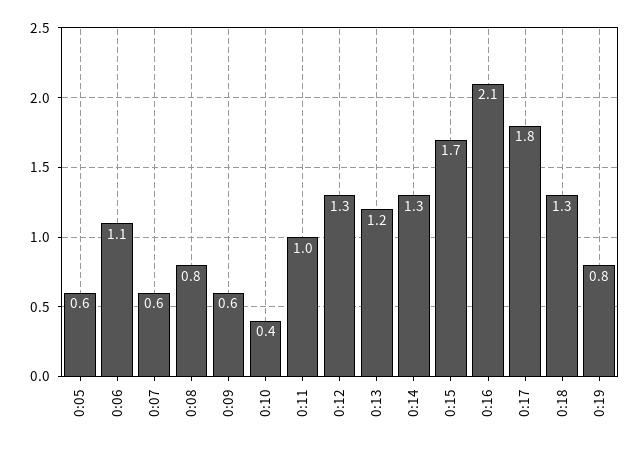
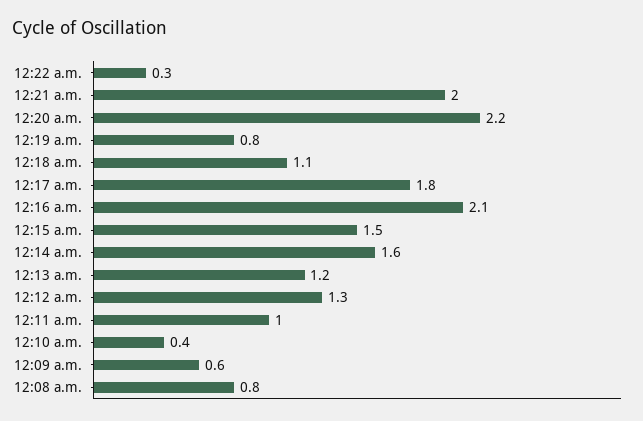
0:05: 0.6 -> none
0:06: 1.1 -> none
0:07: 0.6 -> none
0:14: 1.3 -> 1.6
0:15: 1.7 -> 1.5
0:18: 1.3 -> 1.1
12:22 a.m.: none -> 0.3
12:21 a.m.: none -> 2
12:20 a.m.: none -> 2.2

